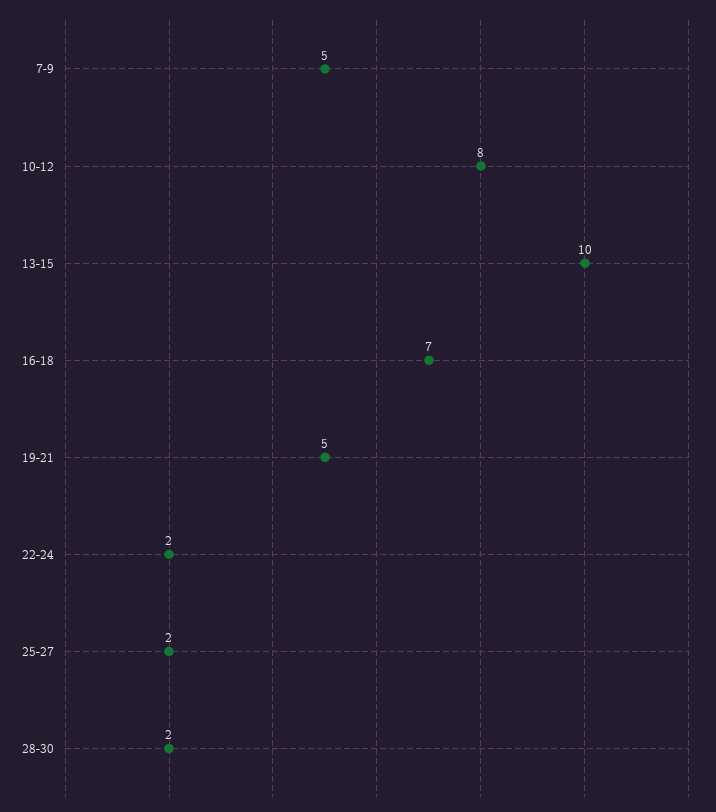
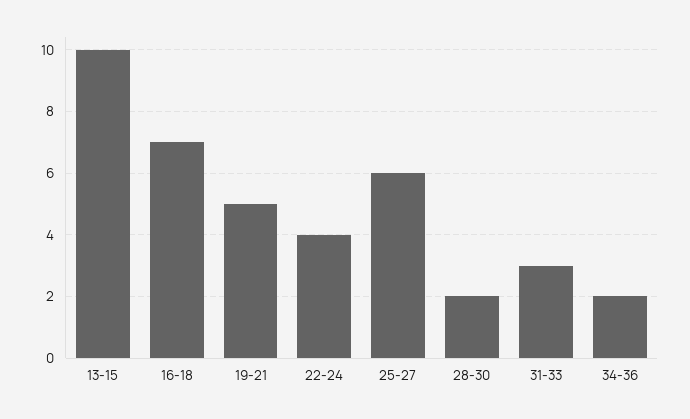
7-9: 5 -> none
10-12: 8 -> none
22-24: 2 -> 4
25-27: 2 -> 6
31-33: none -> 3
34-36: none -> 2

